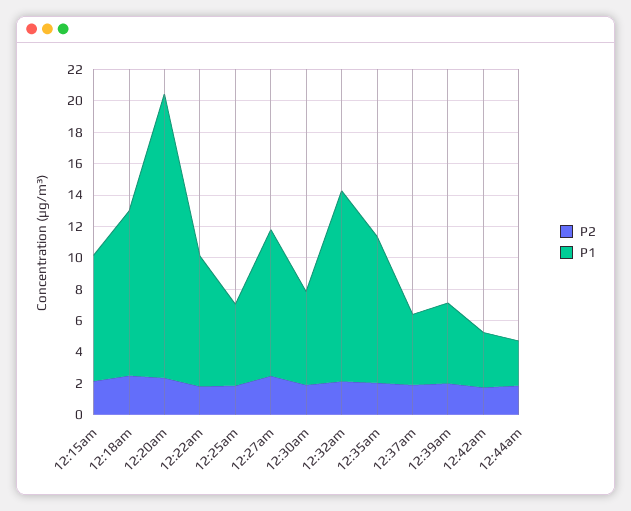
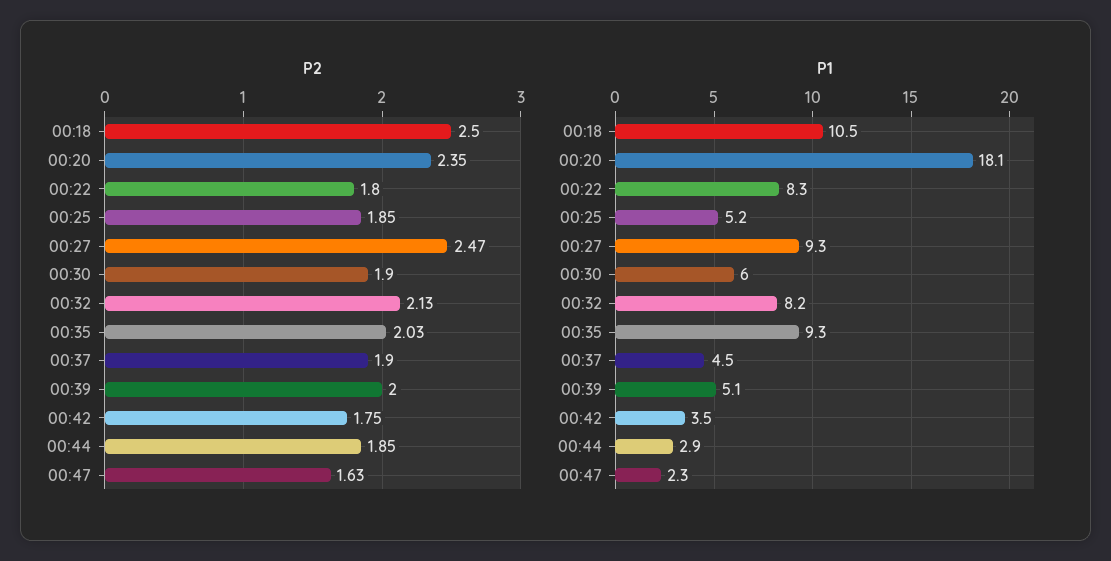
P2, 12:15am: 2 -> none
P1, 12:15am: 8 -> none
P1, 12:32am: 12 -> 8.2
P2, 00:47: none -> 1.63
P1, 00:47: none -> 2.3

